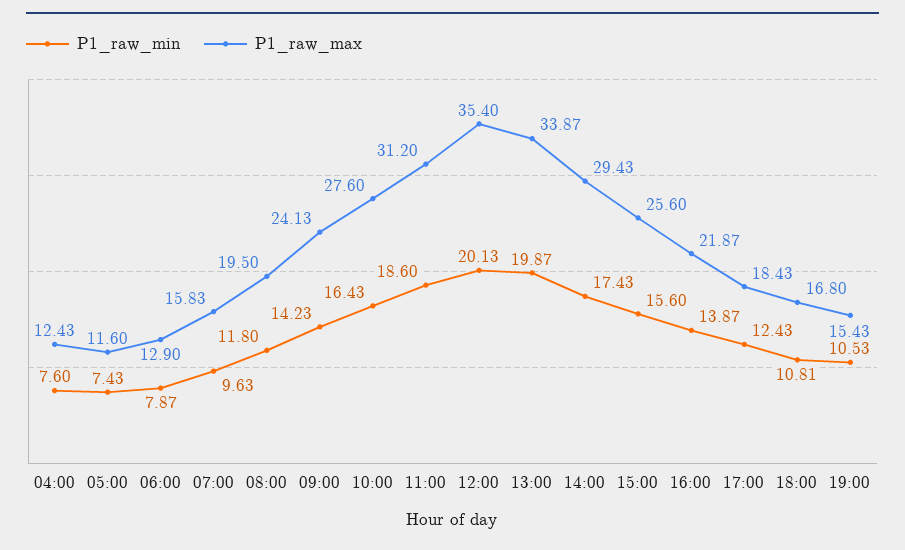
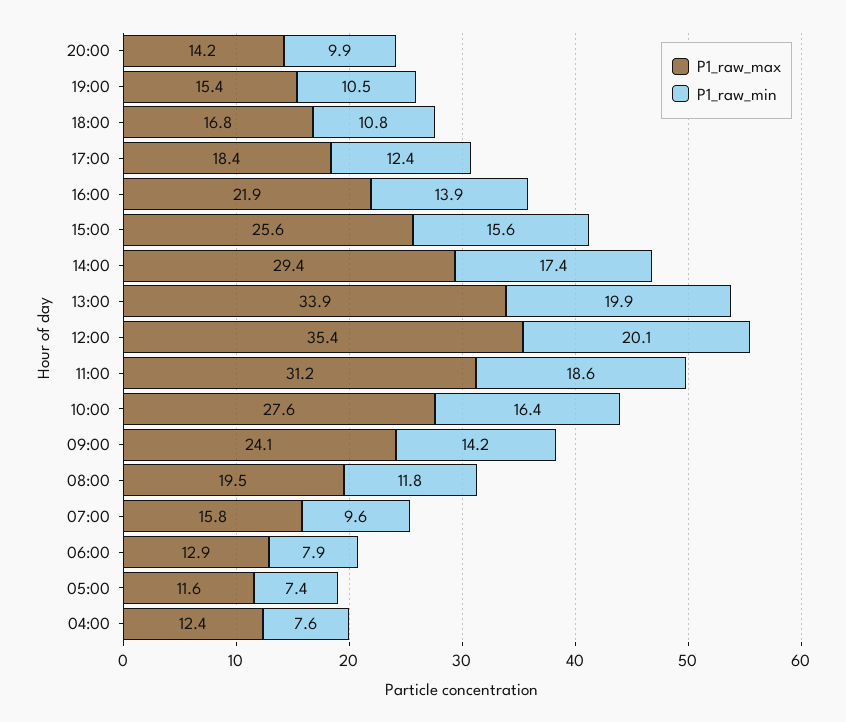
P1_raw_max, 20:00: none -> 14.2
P1_raw_min, 20:00: none -> 9.9

